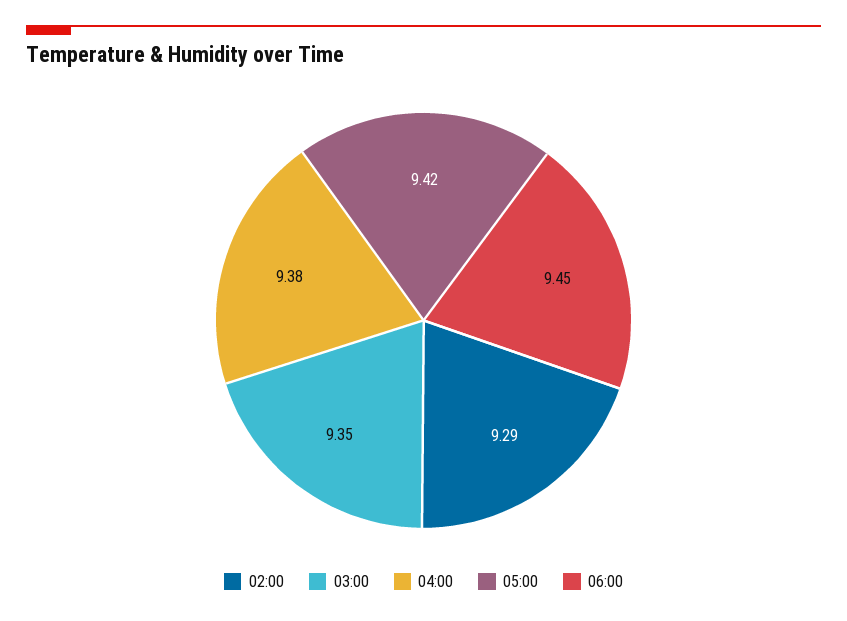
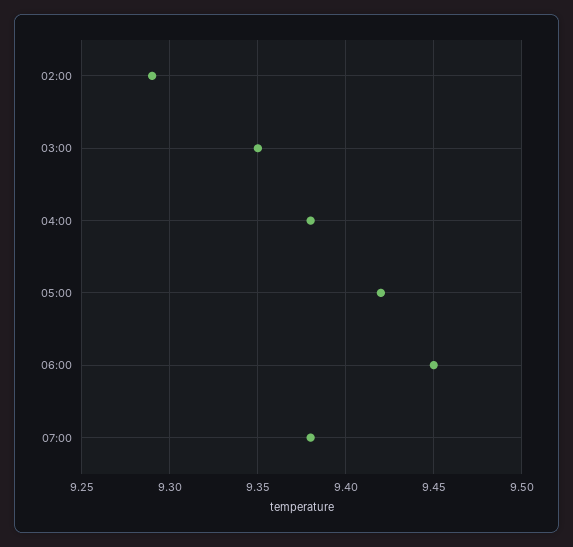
07:00: none -> 9.38

